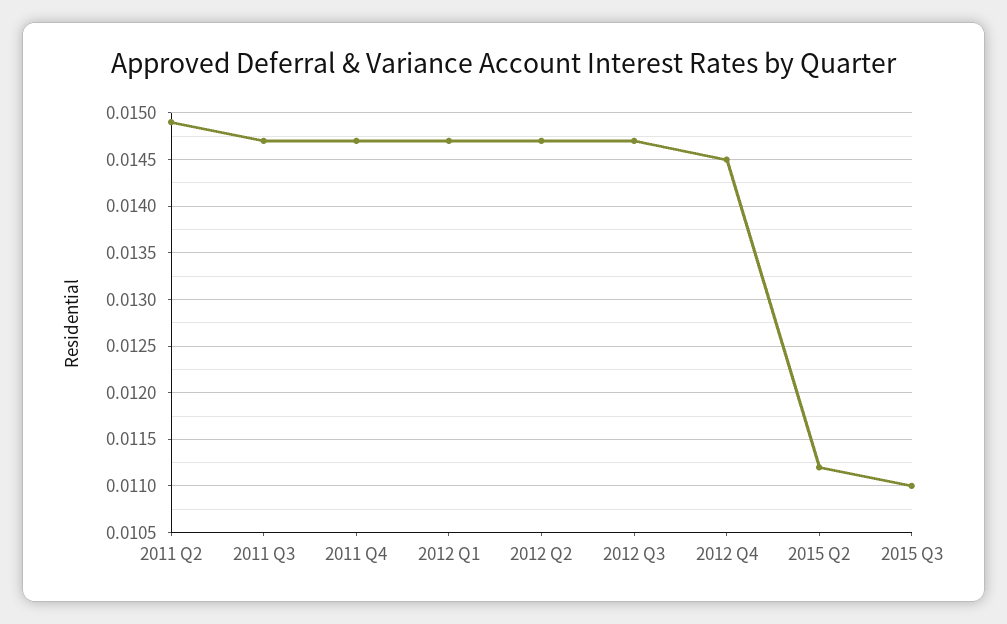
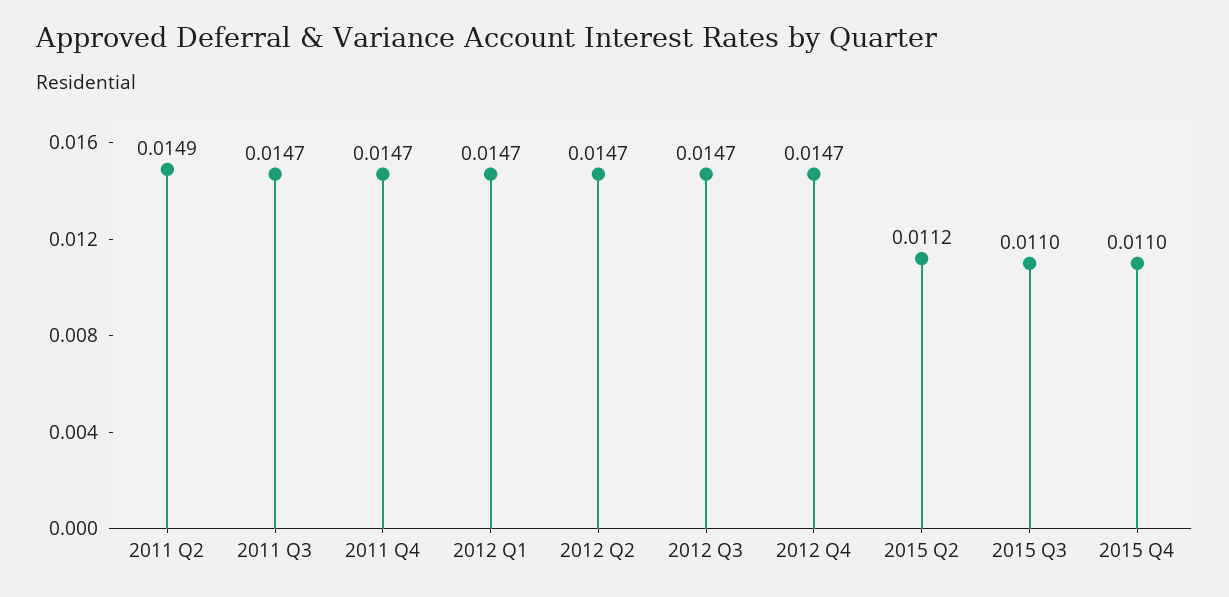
2012 Q4: 0.0145 -> 0.0147
2015 Q4: none -> 0.011

